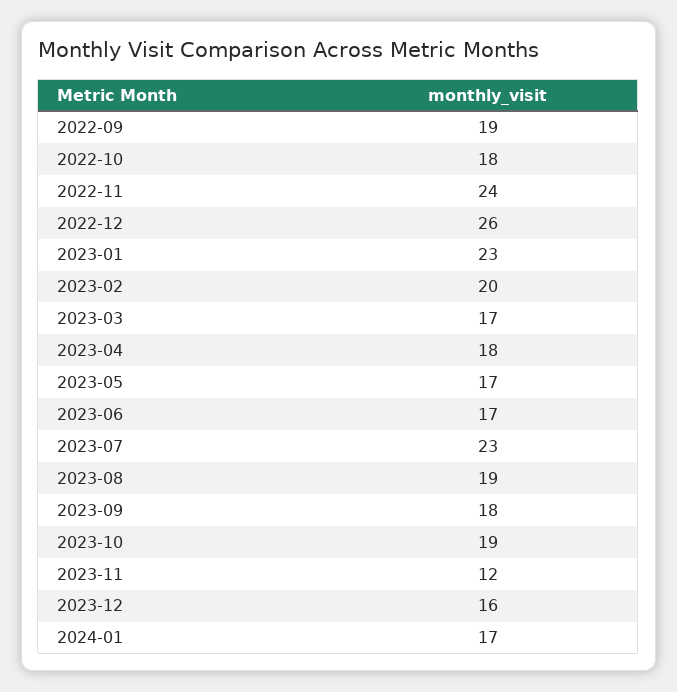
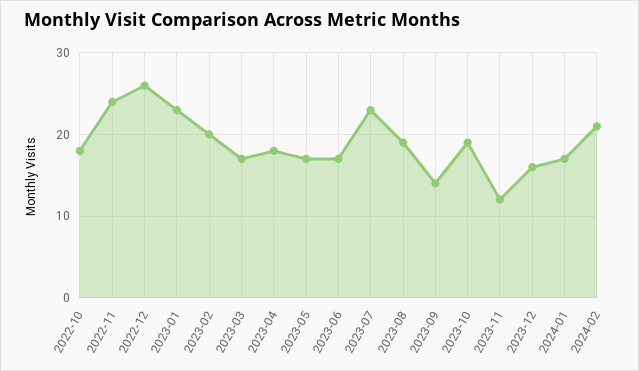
2022-09: 19 -> none
2023-09: 18 -> 14
2024-02: none -> 21

